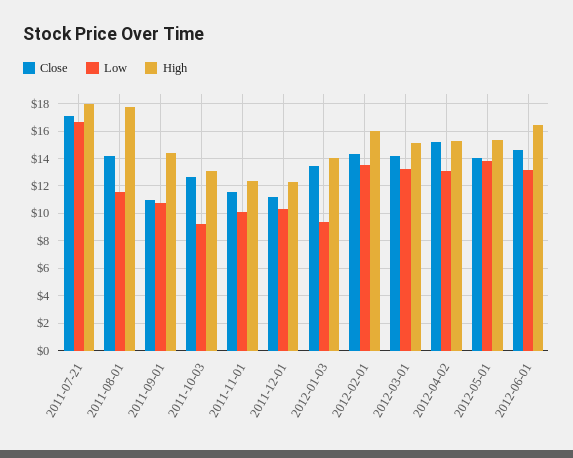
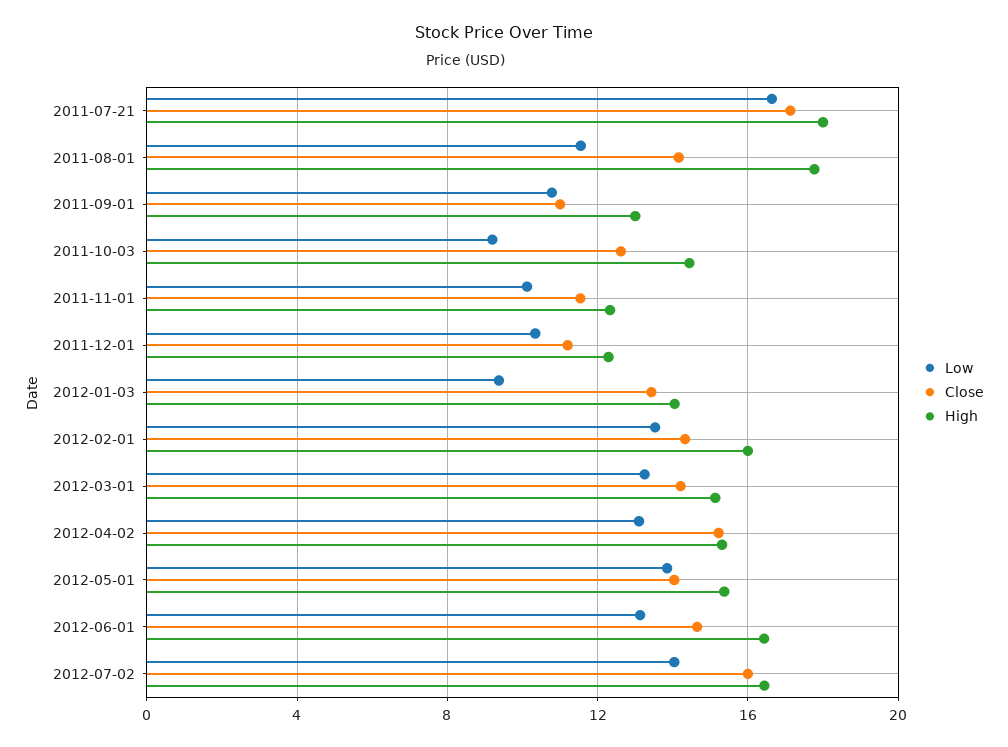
High, 2011-09-01: 14.5 -> 13
High, 2011-10-03: 13 -> 14.5
Low, 2012-07-02: none -> 14
Close, 2012-07-02: none -> 16
High, 2012-07-02: none -> 16.5

